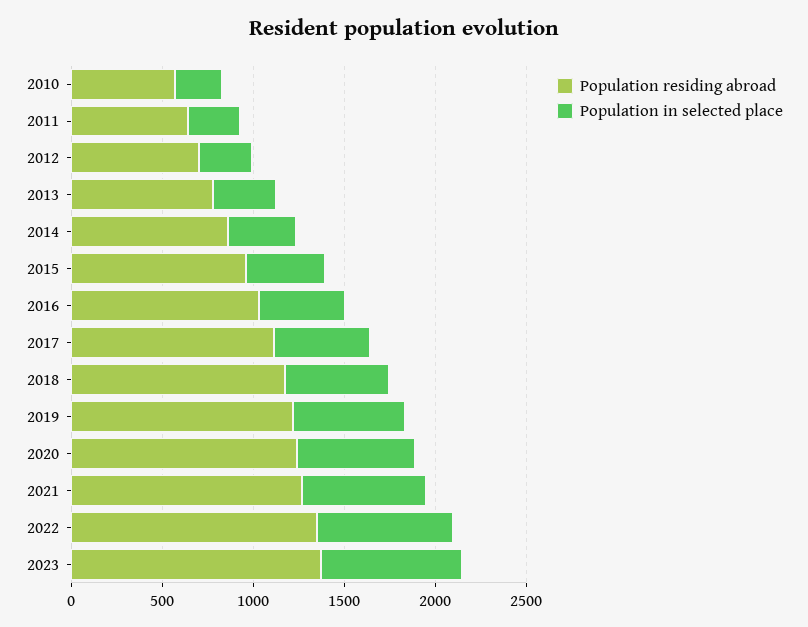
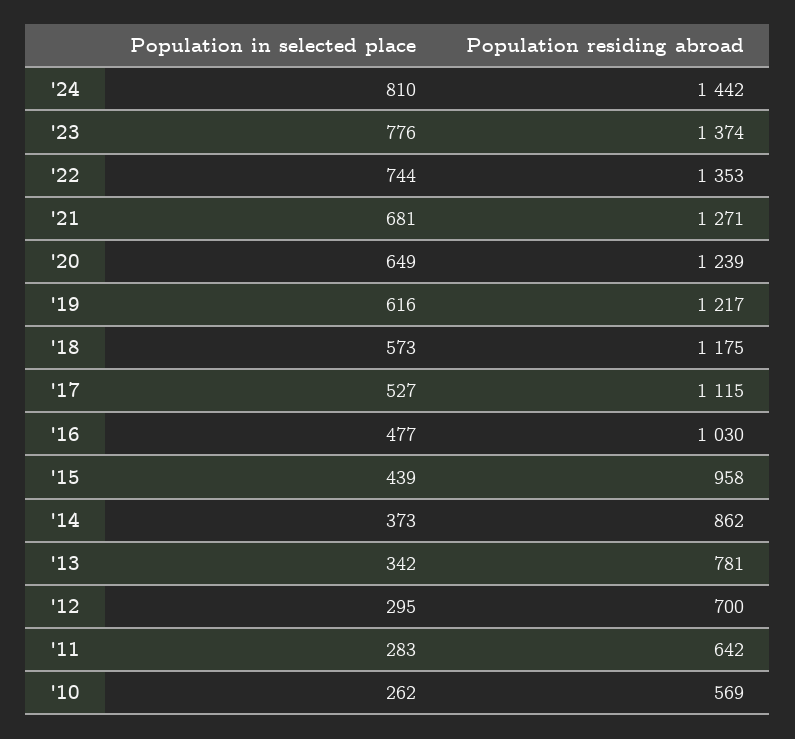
Population in selected place, '24: none -> 810
Population residing abroad, '24: none -> 1442

